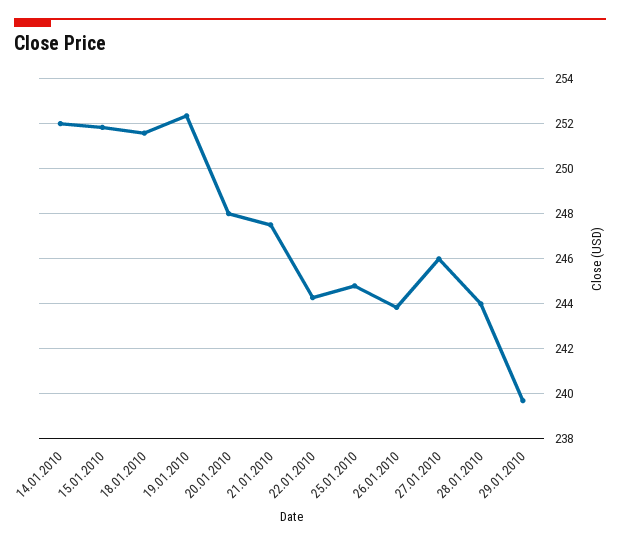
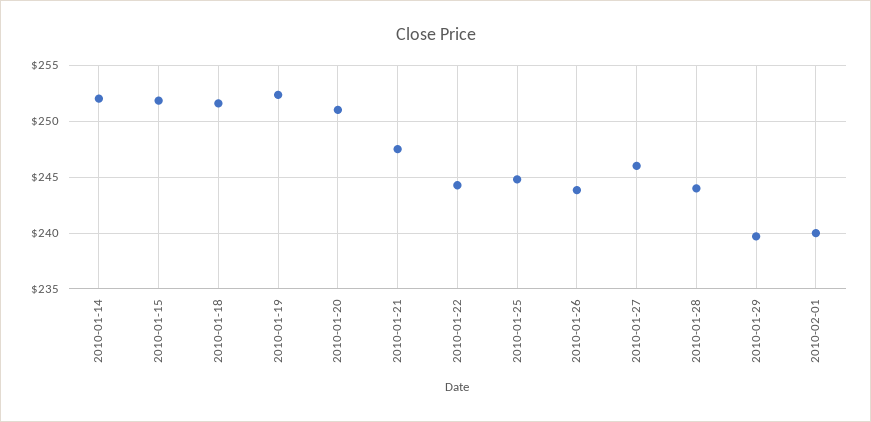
20.01.2010: 248 -> 251
2010-02-01: none -> 240

